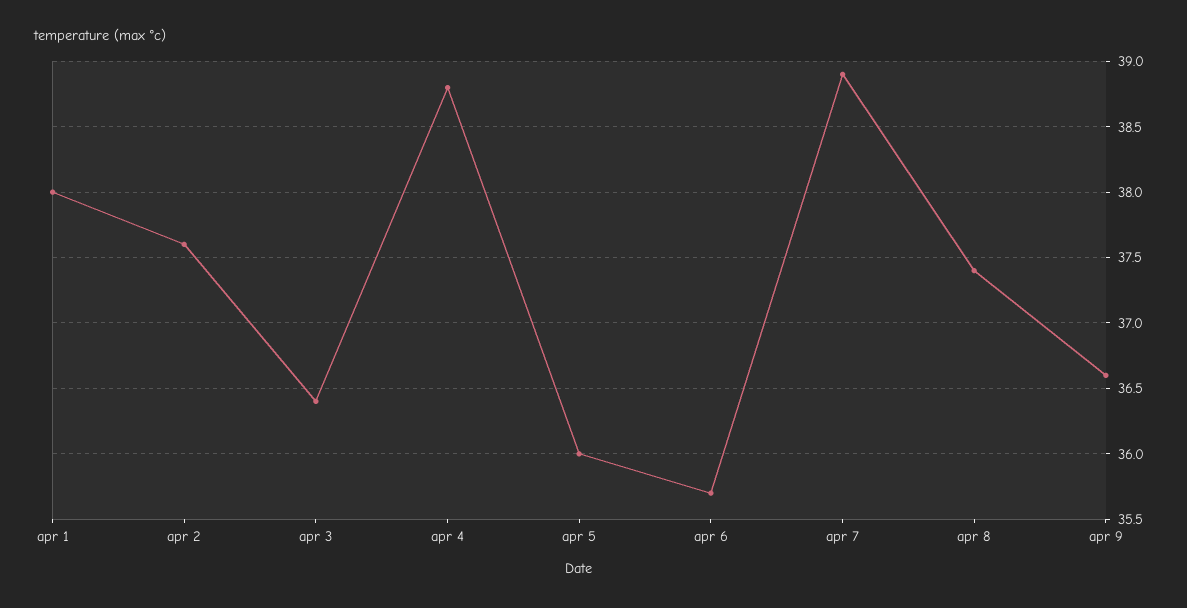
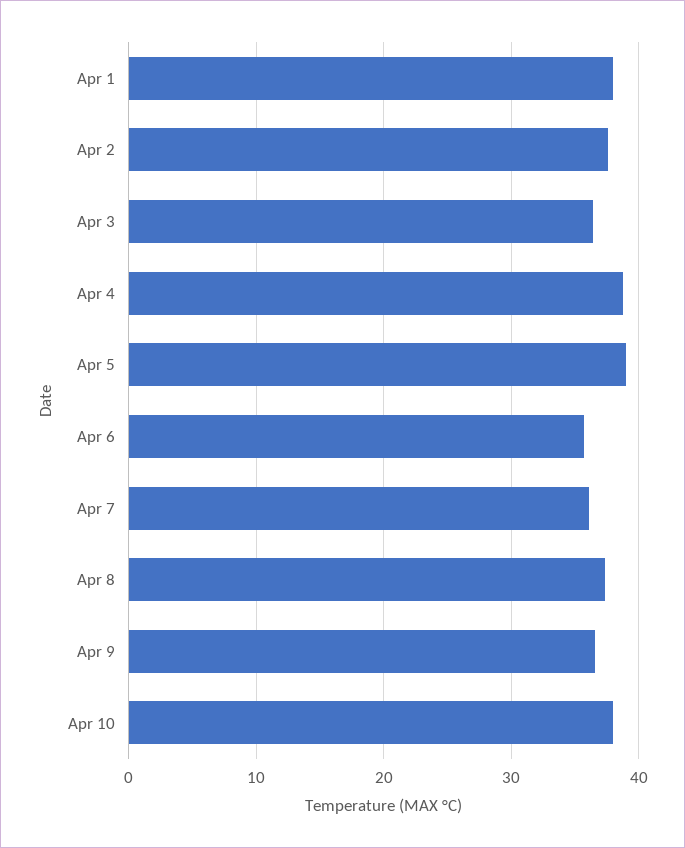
apr 5: 36 -> 39
apr 7: 38.9 -> 36
Apr 10: none -> 38

